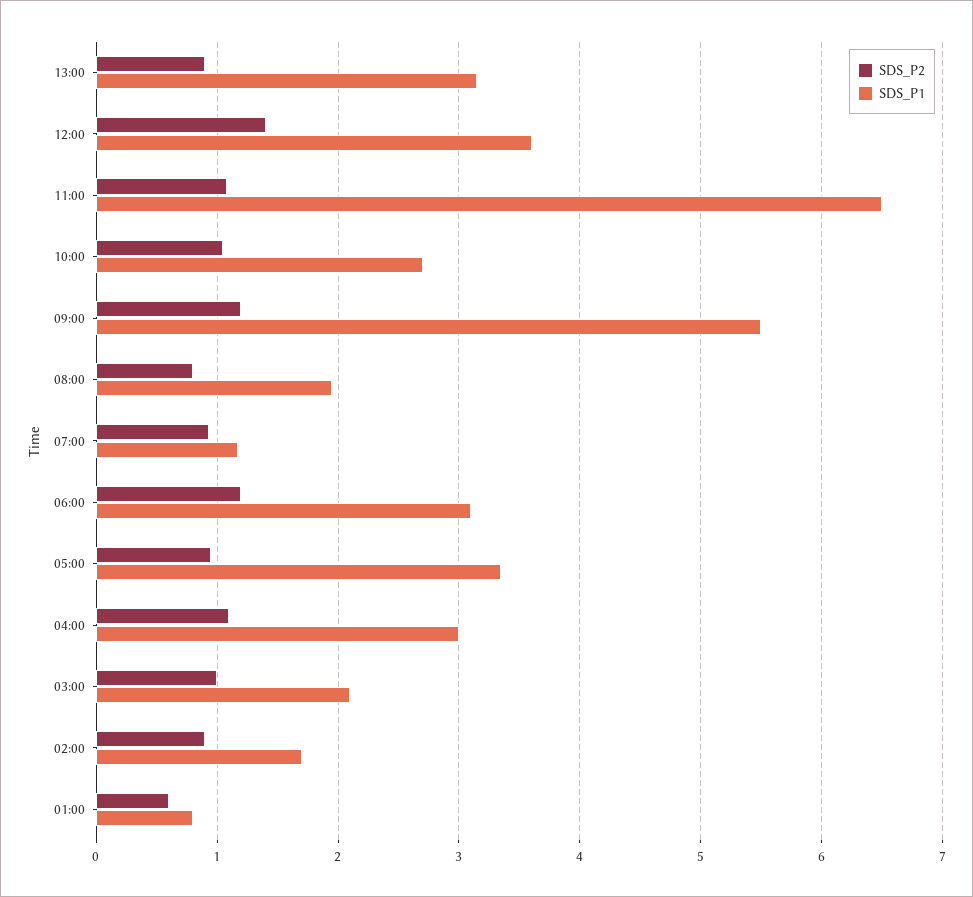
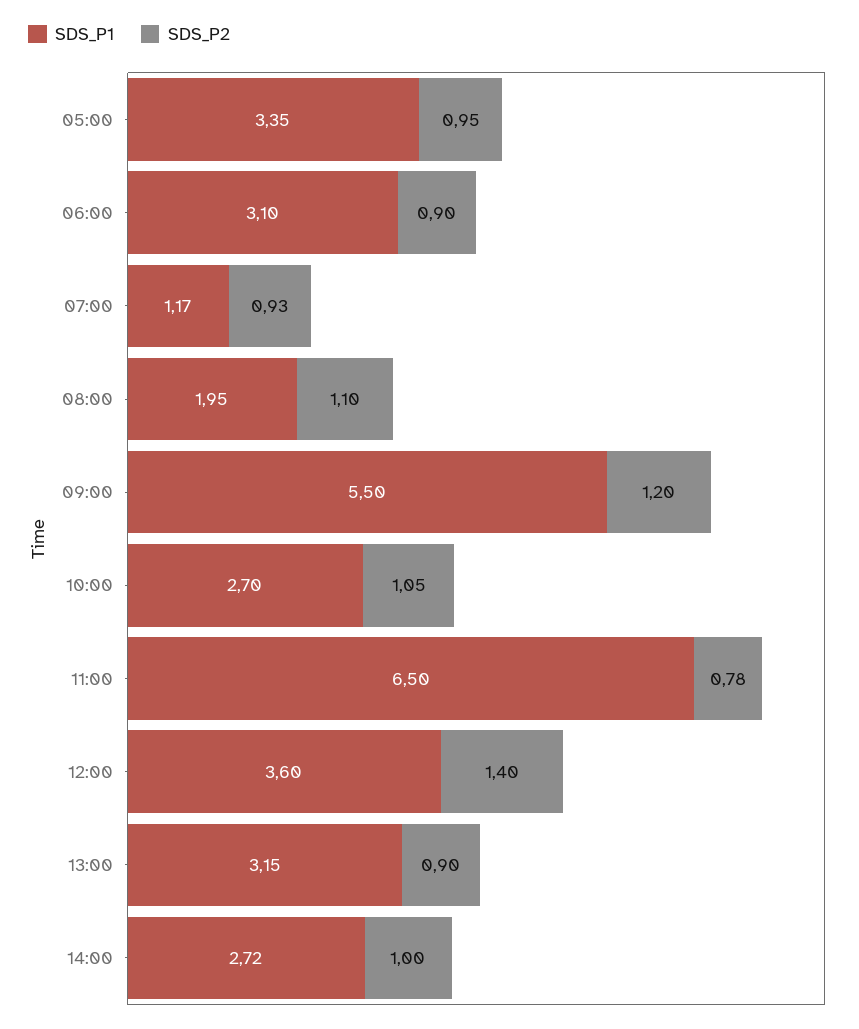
SDS_P2, 11:00: 1.1 -> 0.78
SDS_P2, 08:00: 0.8 -> 1.1
SDS_P2, 06:00: 1.2 -> 0.9
SDS_P2, 04:00: 1.1 -> none
SDS_P1, 04:00: 3 -> none
SDS_P2, 03:00: 1 -> none
SDS_P1, 03:00: 2.1 -> none
SDS_P2, 02:00: 0.9 -> none
SDS_P1, 02:00: 1.7 -> none
SDS_P2, 01:00: 0.6 -> none
SDS_P1, 01:00: 0.8 -> none
SDS_P1, 14:00: none -> 2.72
SDS_P2, 14:00: none -> 1

